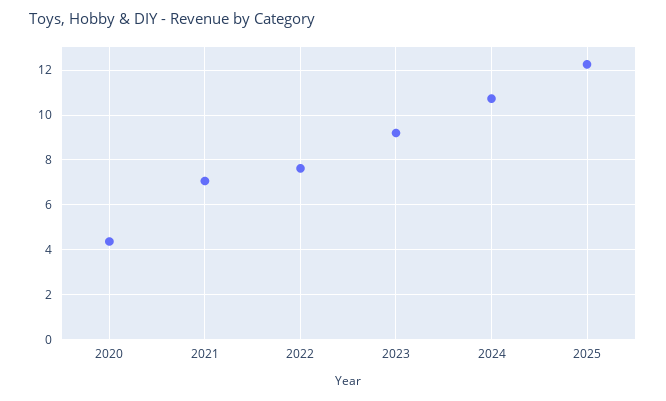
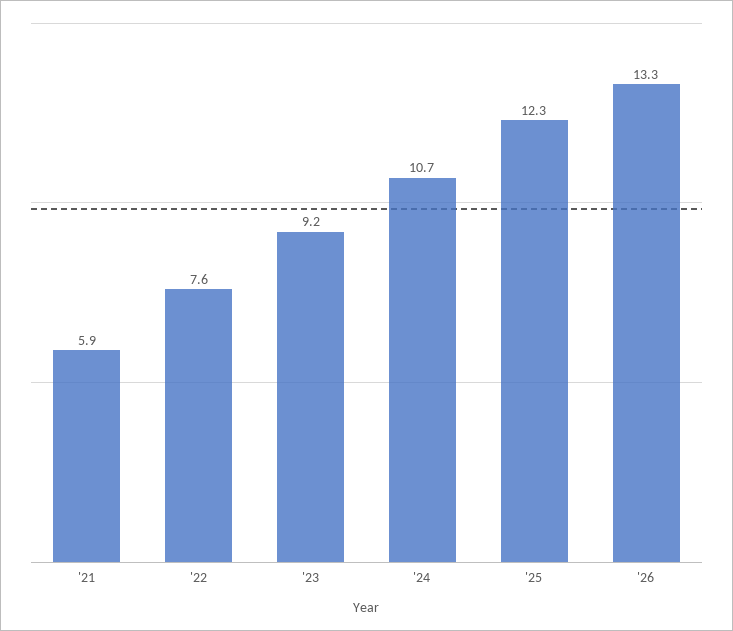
2020: 4.5 -> none
2021: 7 -> 5.9
'26: none -> 13.3

